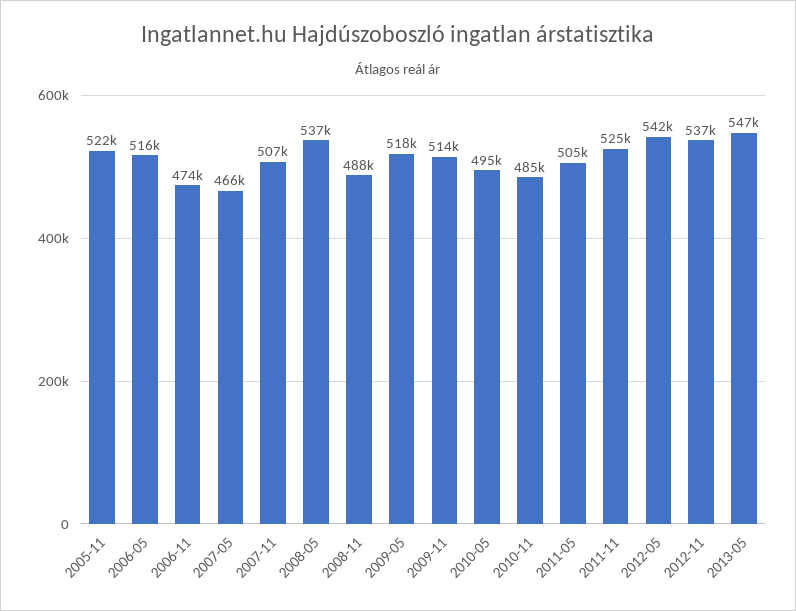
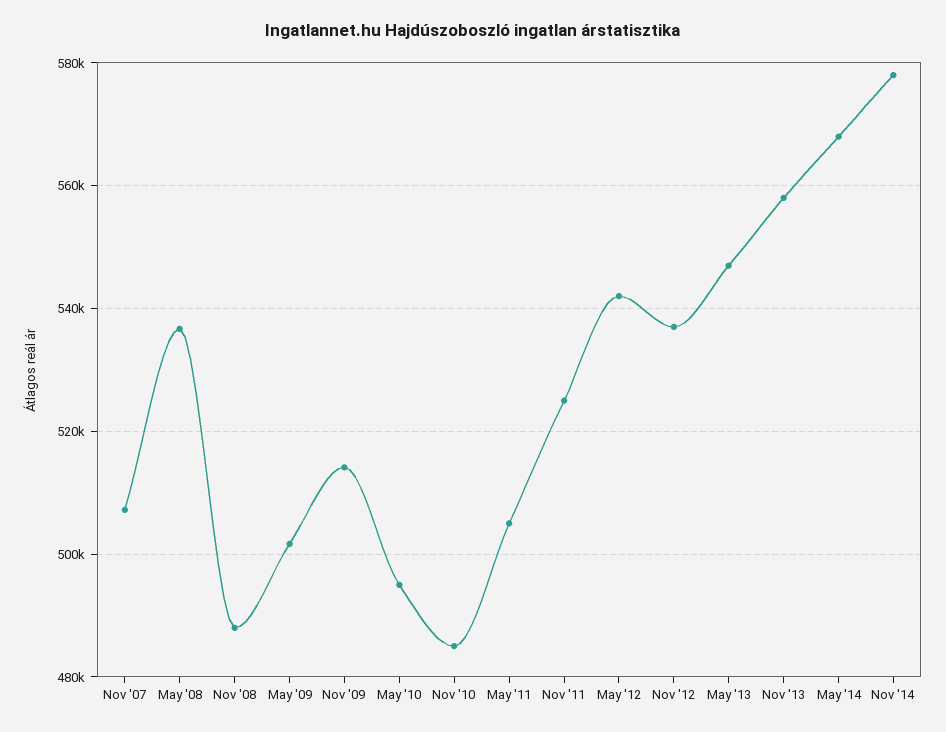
2005-11: 522000 -> none
2006-05: 516000 -> none
2006-11: 474000 -> none
2007-05: 466000 -> none
2009-05: 518000 -> 502000
Nov '13: none -> 558000
May '14: none -> 568000
Nov '14: none -> 578000

